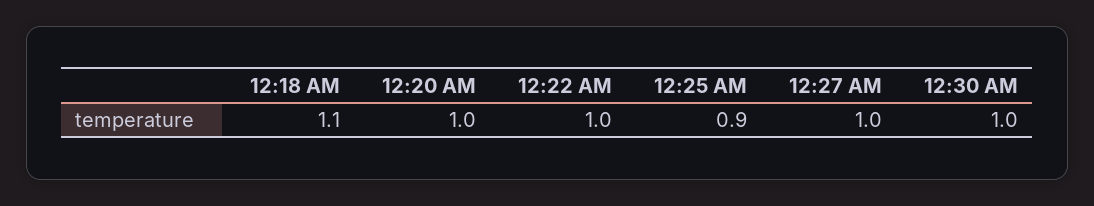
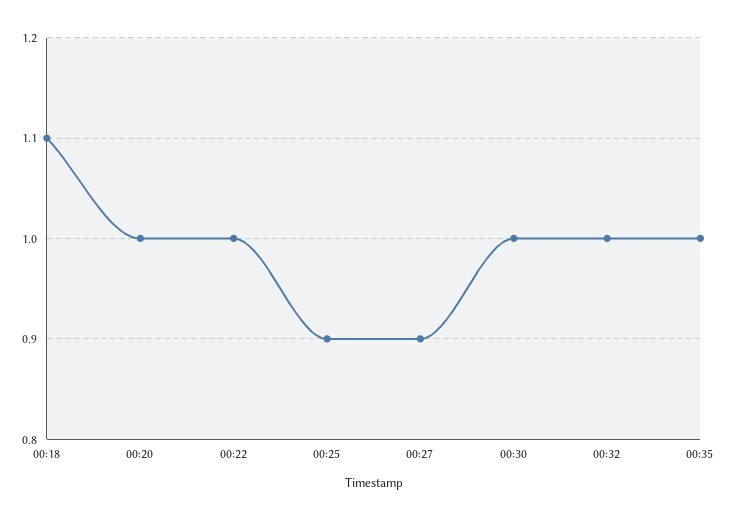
12:27 AM: 1 -> 0.9
00:32: none -> 1
00:35: none -> 1

